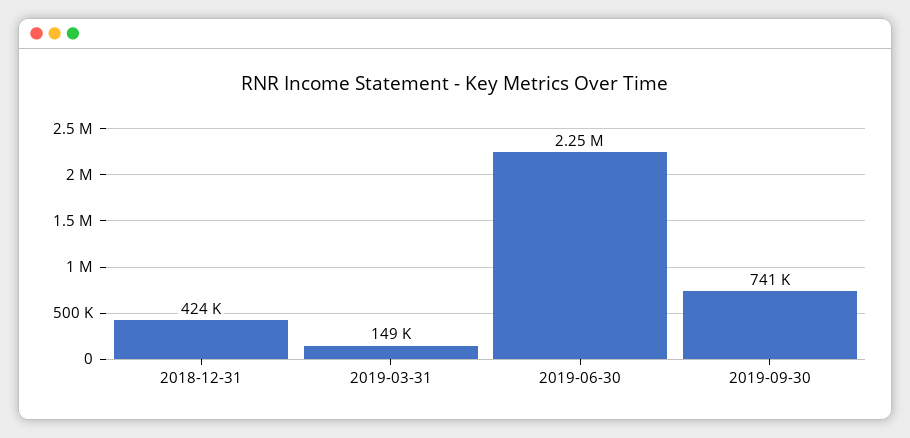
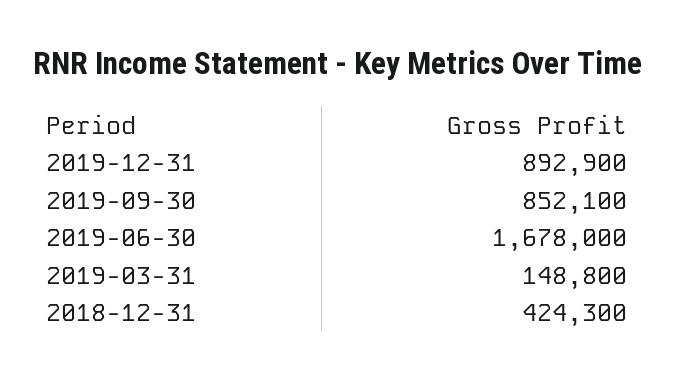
2019-06-30: 2250000 -> 1678000
2019-09-30: 741000 -> 852100
2019-12-31: none -> 892900

